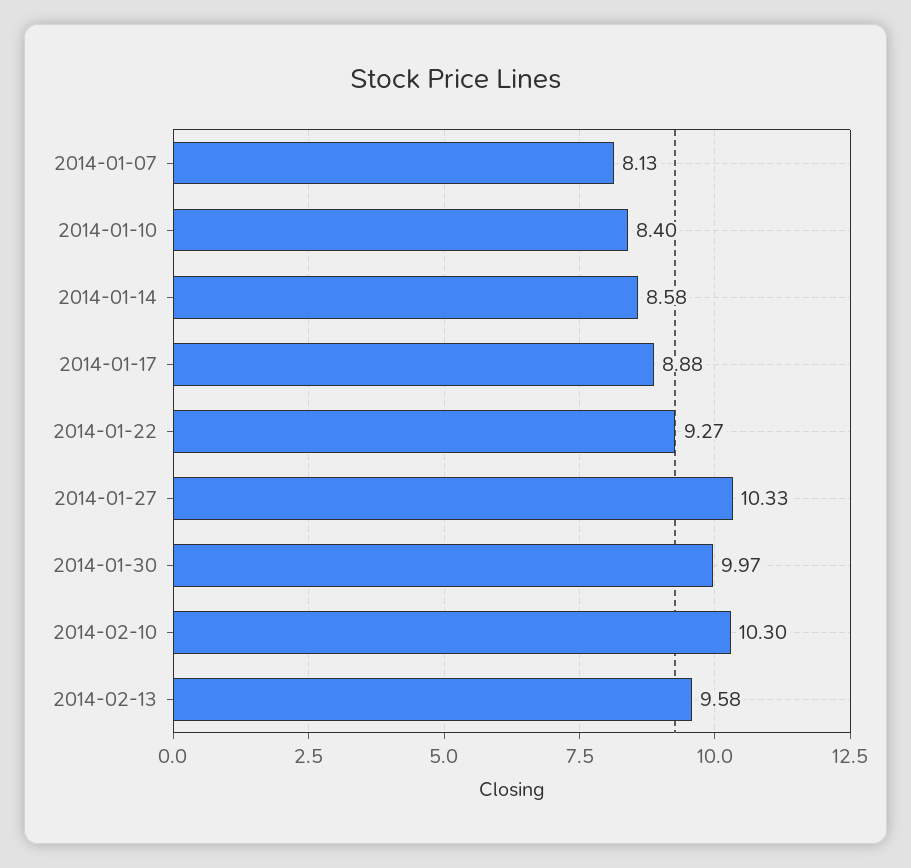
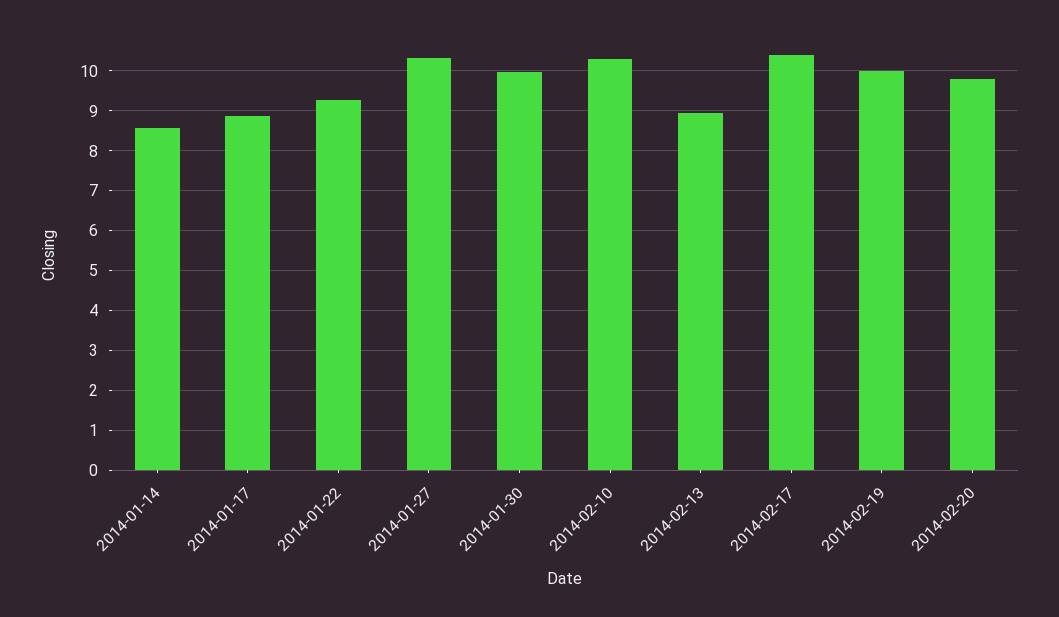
2014-01-07: 8.13 -> none
2014-01-10: 8.4 -> none
2014-02-13: 9.58 -> 9
2014-02-17: none -> 10.4
2014-02-19: none -> 10
2014-02-20: none -> 9.8

